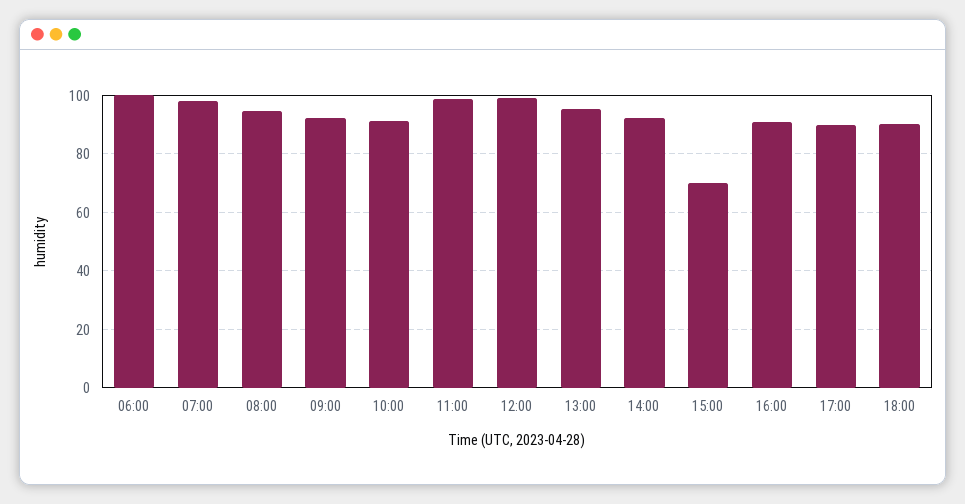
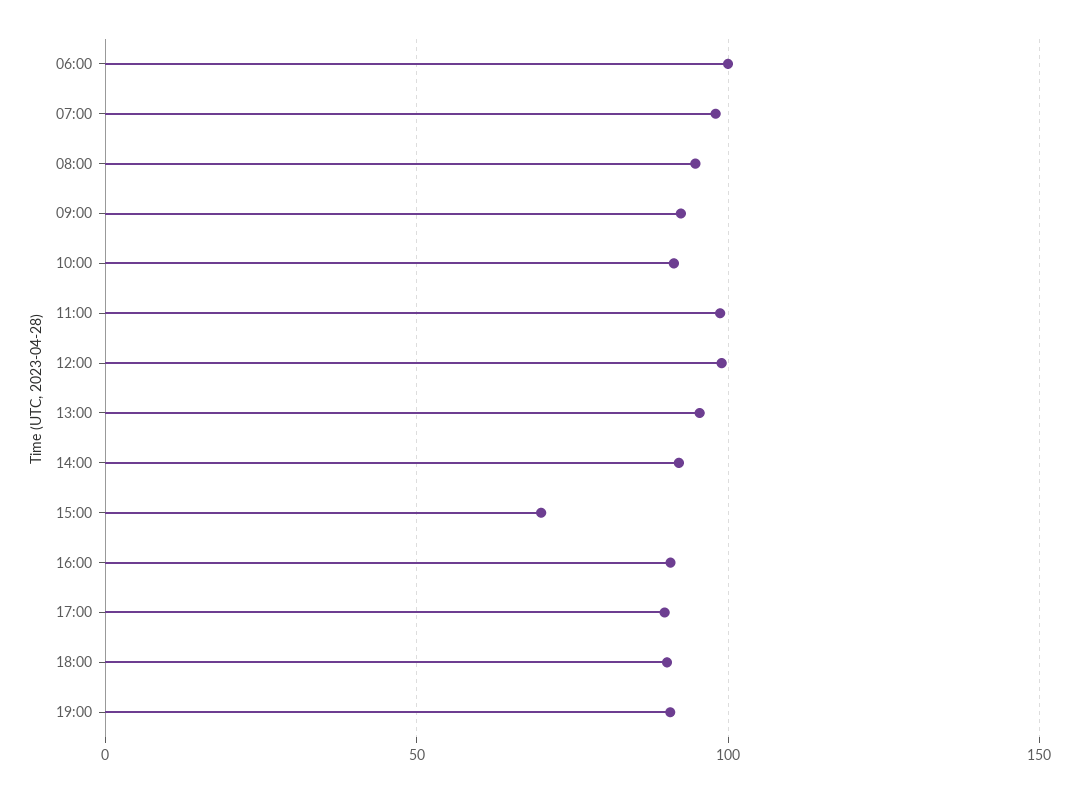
19:00: none -> 90

